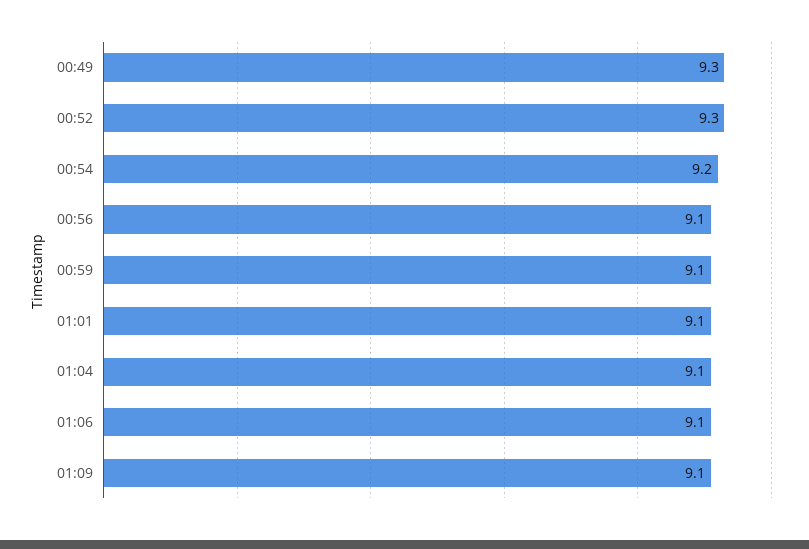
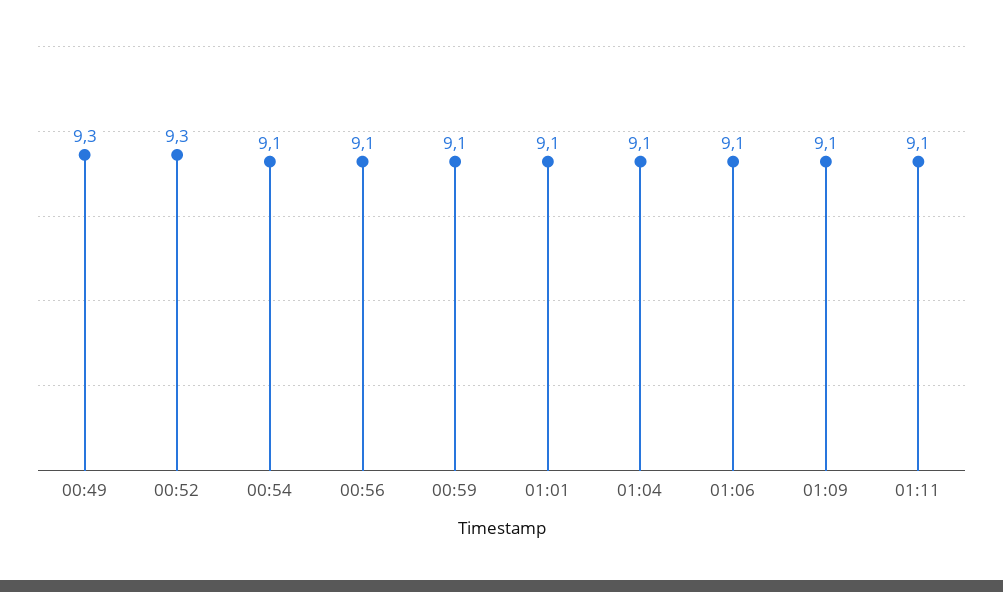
00:54: 9.2 -> 9.1
01:11: none -> 9.1

